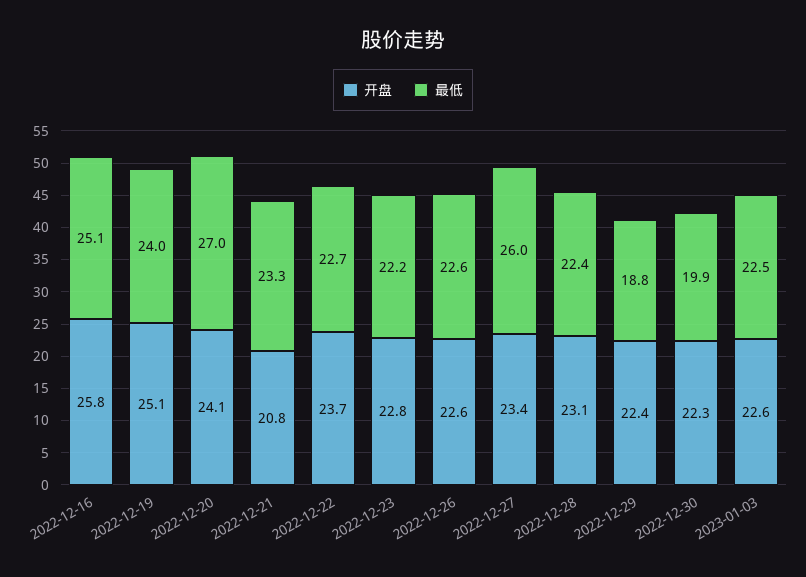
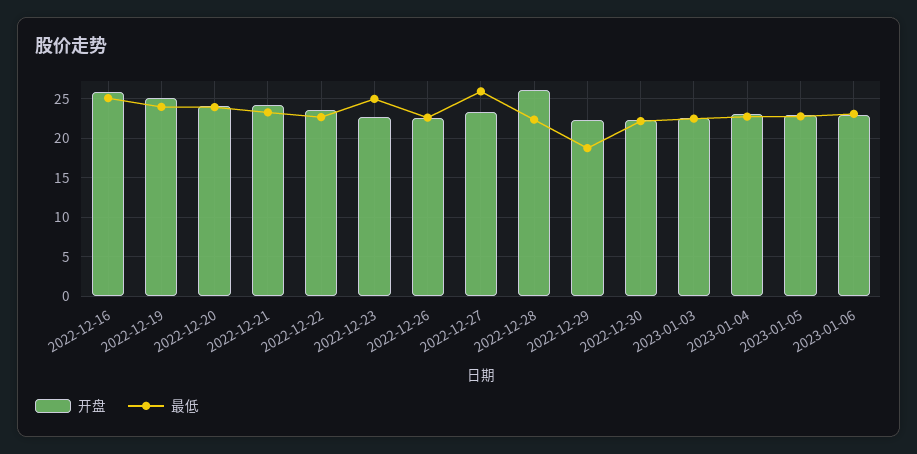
最低, 2022-12-20: 27 -> 24
开盘, 2022-12-21: 20.8 -> 24
最低, 2022-12-23: 22.2 -> 25
开盘, 2022-12-28: 23.1 -> 26
最低, 2022-12-30: 19.9 -> 22
开盘, 2023-01-04: none -> 23
最低, 2023-01-04: none -> 23
开盘, 2023-01-05: none -> 23
最低, 2023-01-05: none -> 23
开盘, 2023-01-06: none -> 23
最低, 2023-01-06: none -> 23

